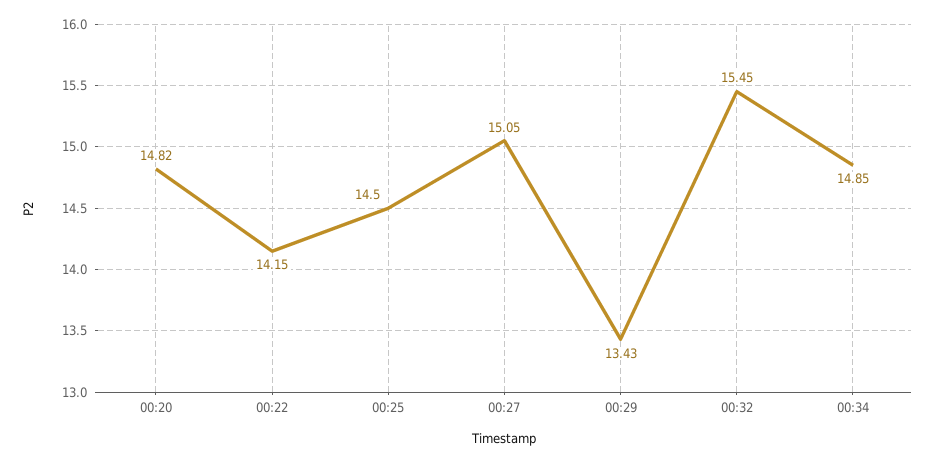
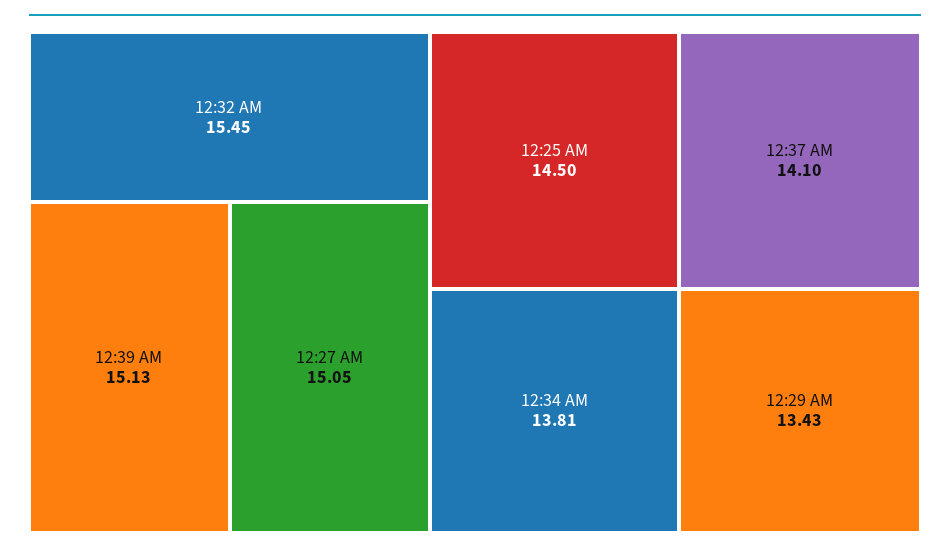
00:20: 14.82 -> none
00:22: 14.15 -> none
00:34: 14.85 -> 13.81
12:39 AM: none -> 15.13
12:37 AM: none -> 14.1

